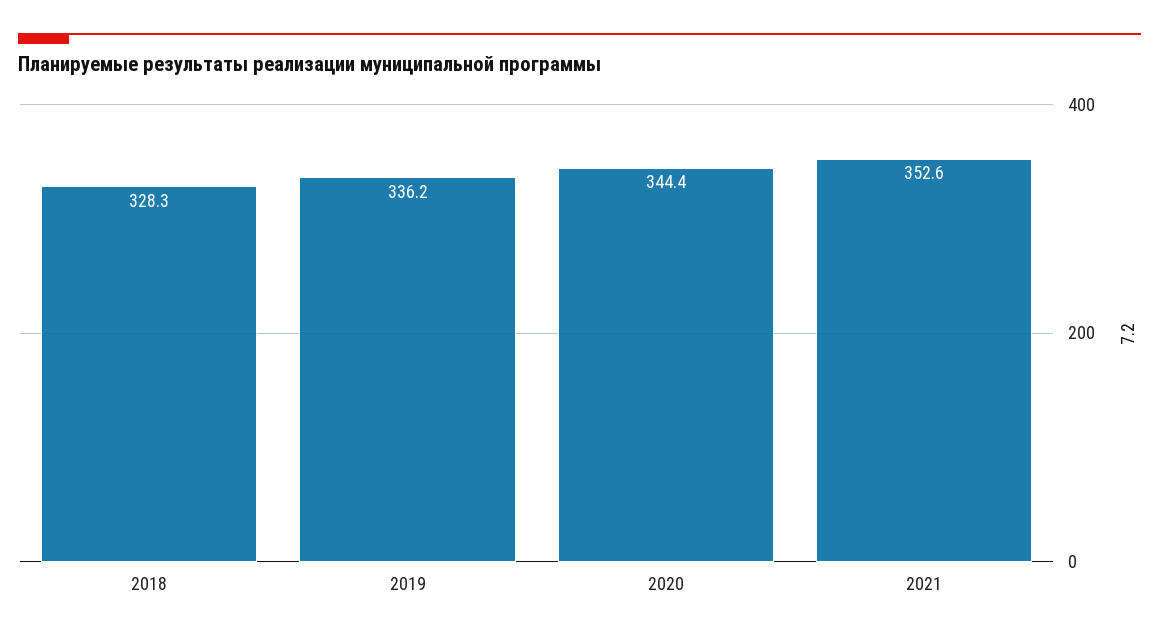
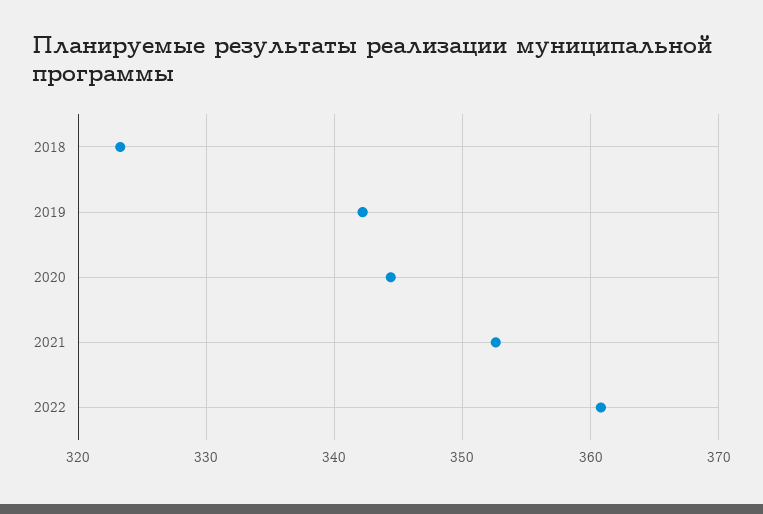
2018: 328.3 -> 323
2019: 336.2 -> 342
2022: none -> 361

